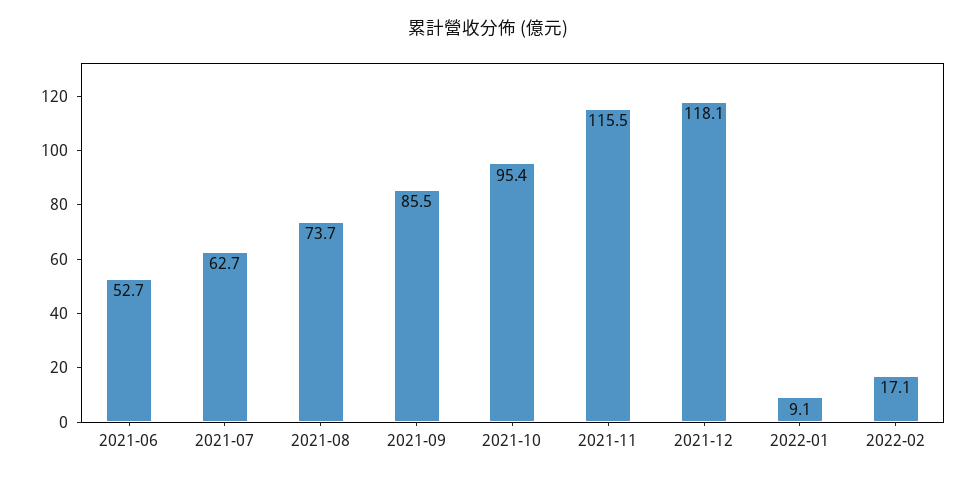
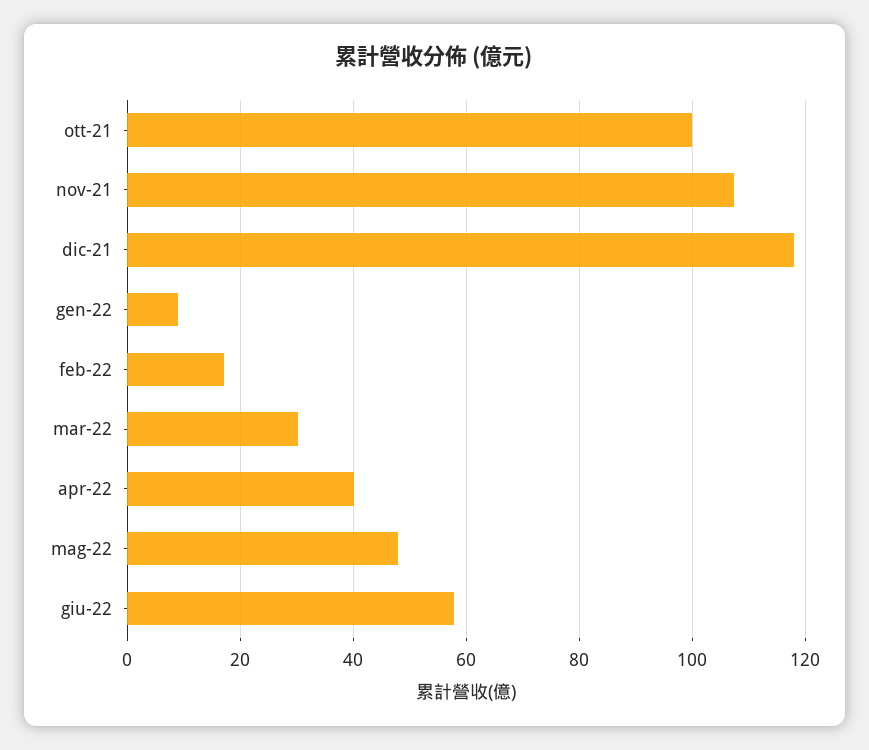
2021-06: 52.7 -> none
2021-07: 62.7 -> none
2021-08: 73.7 -> none
2021-09: 85.5 -> none
2021-10: 95.4 -> 100
2021-11: 115.5 -> 108
mar-22: none -> 30
apr-22: none -> 40
mag-22: none -> 48
giu-22: none -> 58

